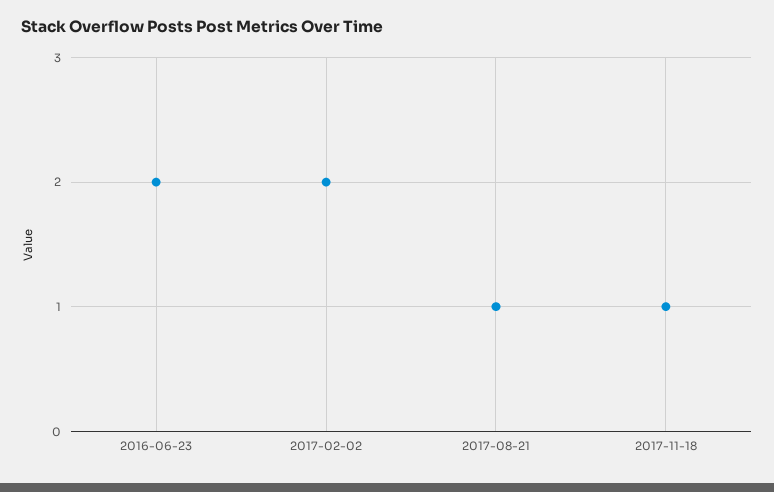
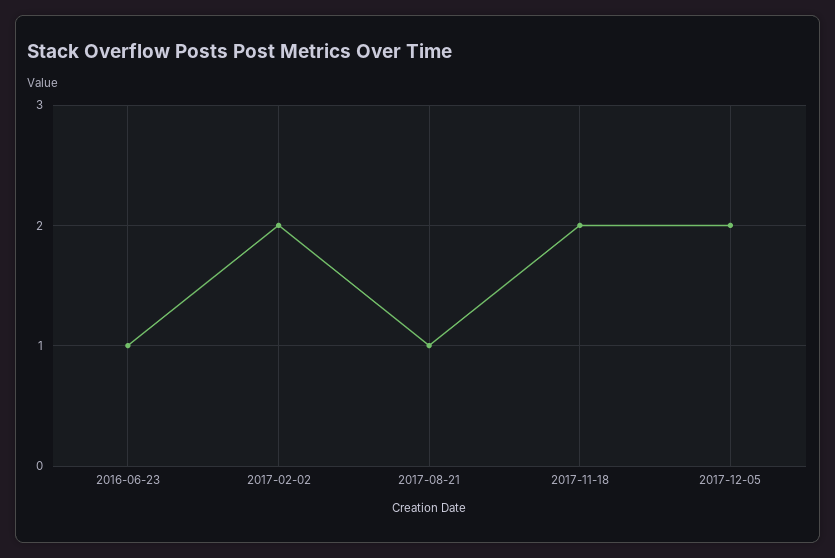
2016-06-23: 2 -> 1
2017-11-18: 1 -> 2
2017-12-05: none -> 2

